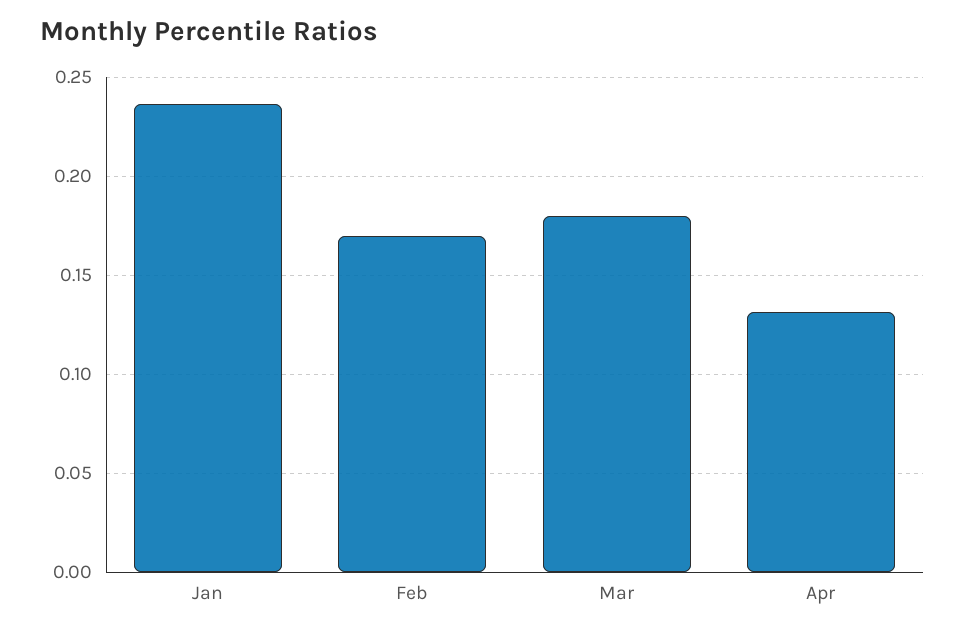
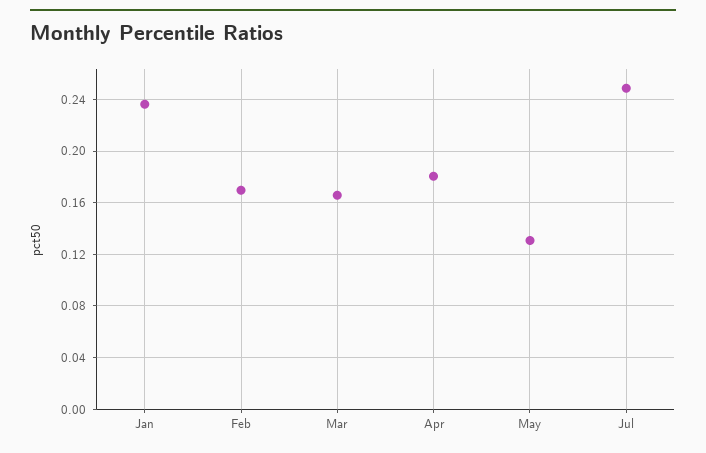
Mar: 0.18 -> 0.165
Apr: 0.13 -> 0.18
May: none -> 0.13
Jul: none -> 0.25

